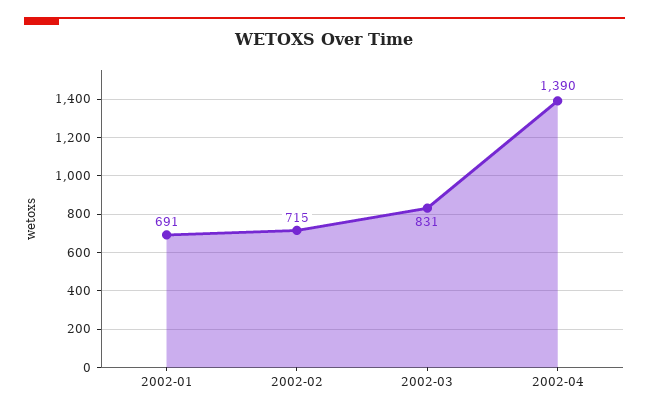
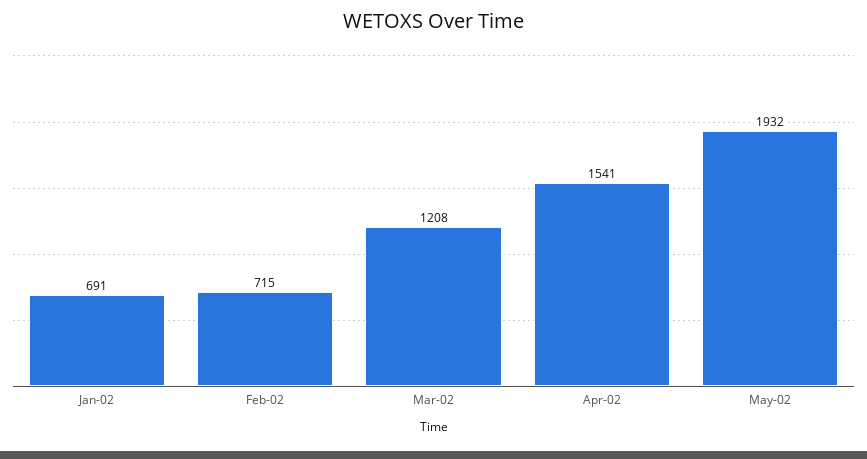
2002-03: 831 -> 1208
2002-04: 1390 -> 1541
May-02: none -> 1932

